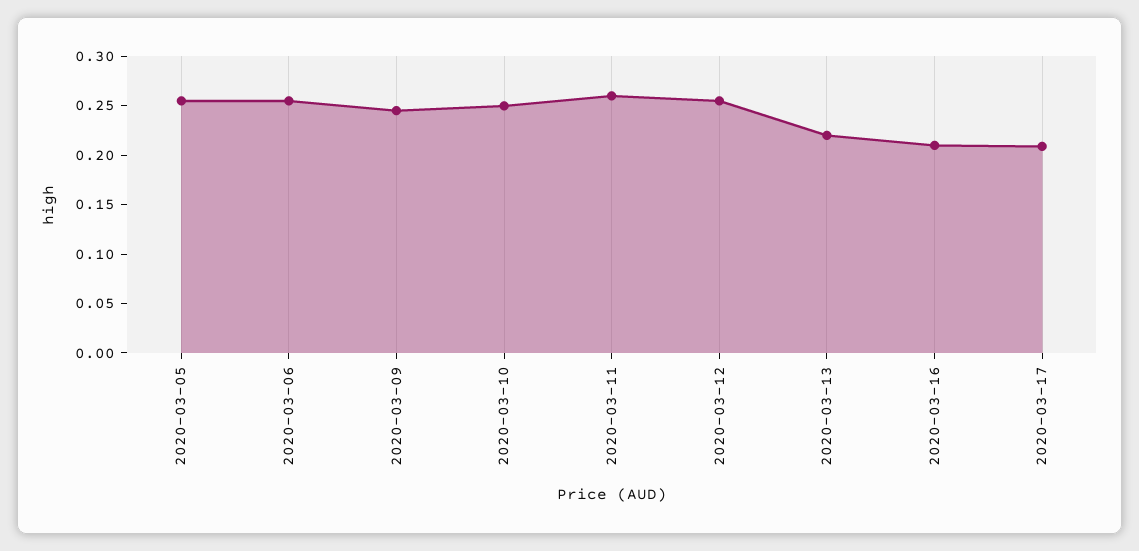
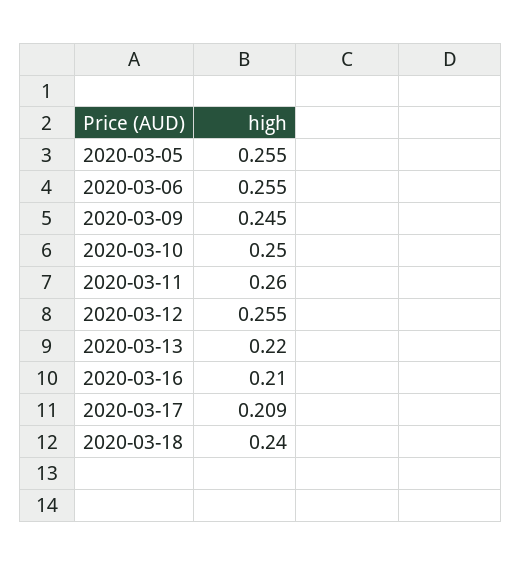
2020-03-18: none -> 0.24

